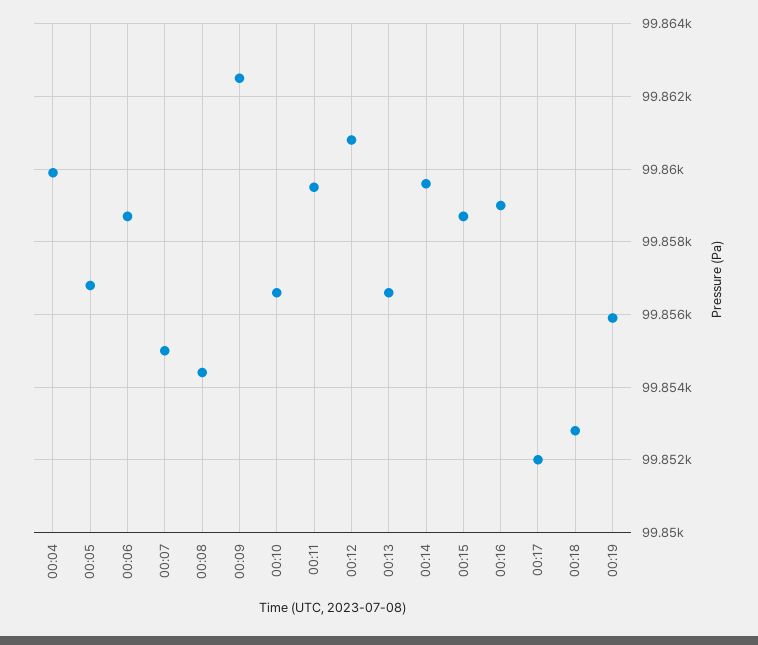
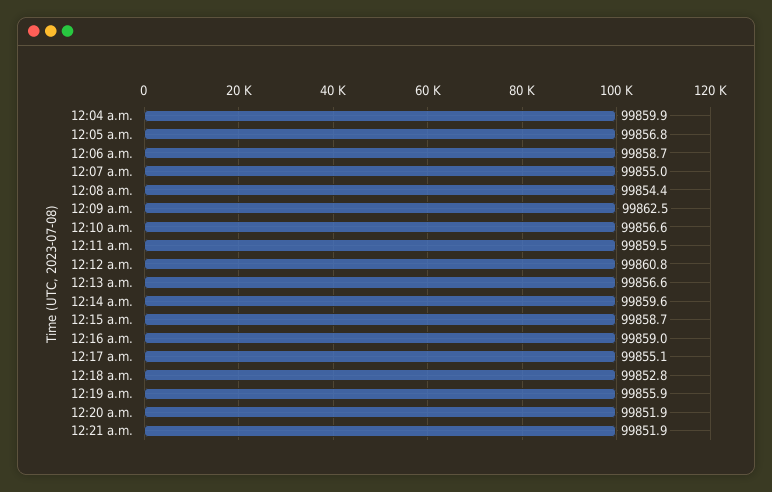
00:17: 99852 -> 99855.1
12:20 a.m.: none -> 99851.9
12:21 a.m.: none -> 99851.9

